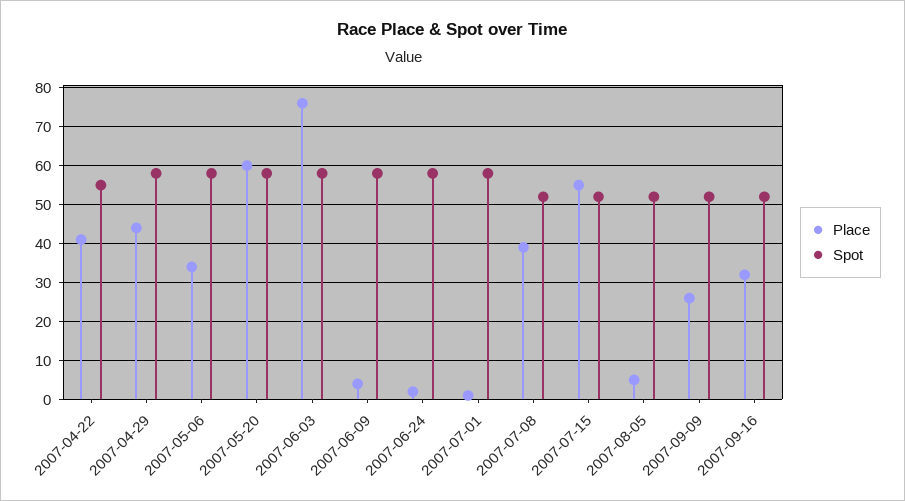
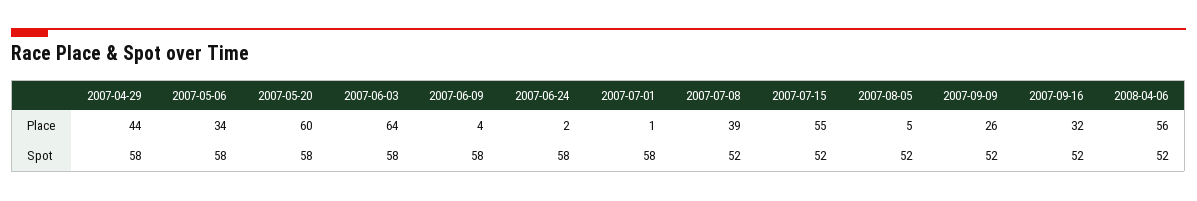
Place, 2007-04-22: 40 -> none
Spot, 2007-04-22: 55 -> none
Place, 2007-06-03: 75 -> 64
Place, 2008-04-06: none -> 56
Spot, 2008-04-06: none -> 52

